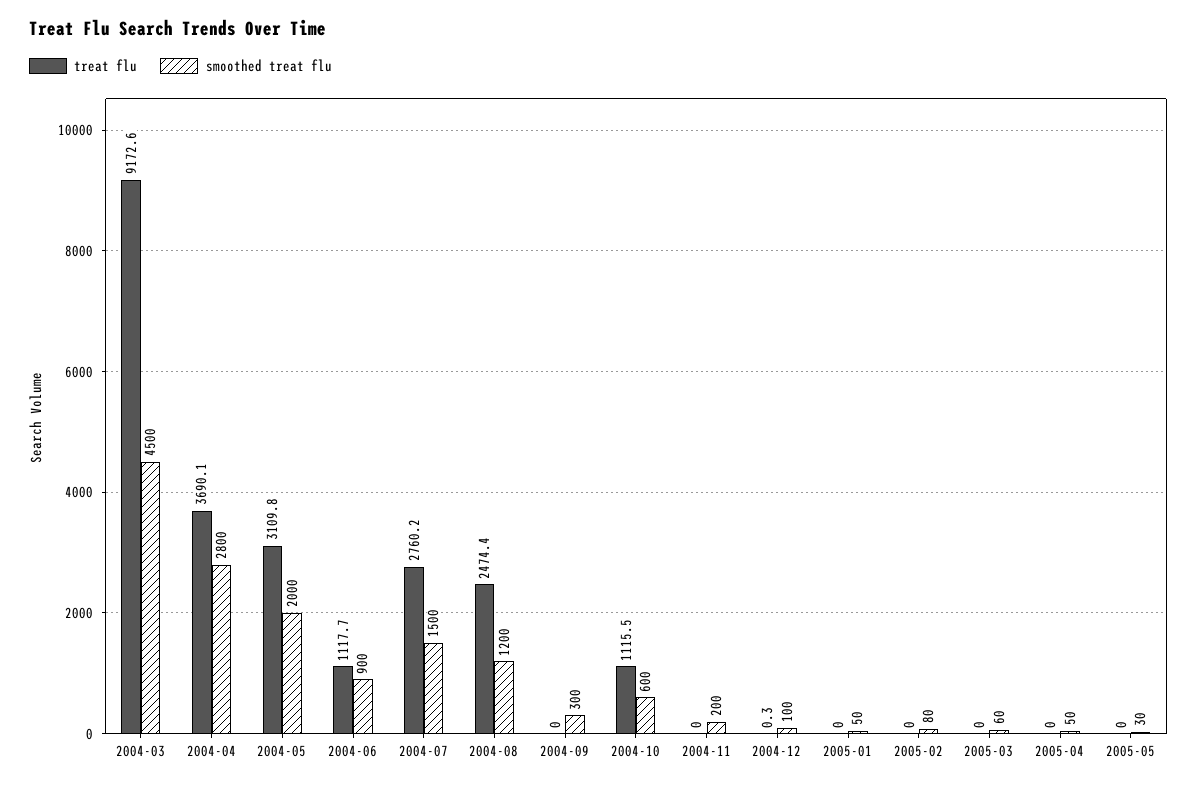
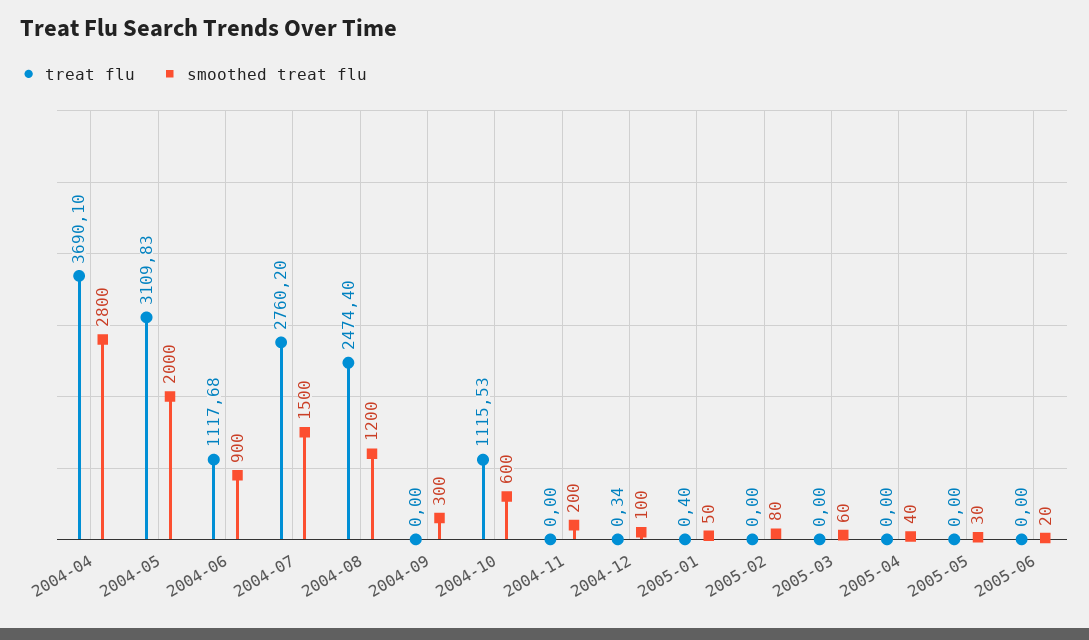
treat flu, 2004-03: 9172.6 -> none
smoothed treat flu, 2004-03: 4500 -> none
treat flu, 2005-01: 0 -> 0.4
smoothed treat flu, 2005-04: 50 -> 40
treat flu, 2005-06: none -> 0
smoothed treat flu, 2005-06: none -> 20

